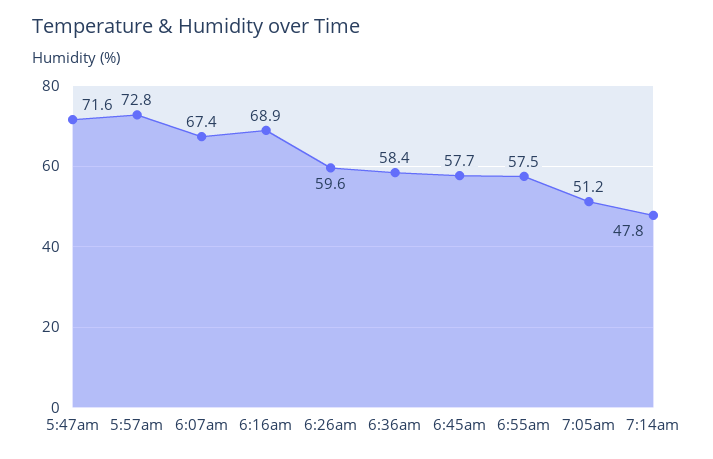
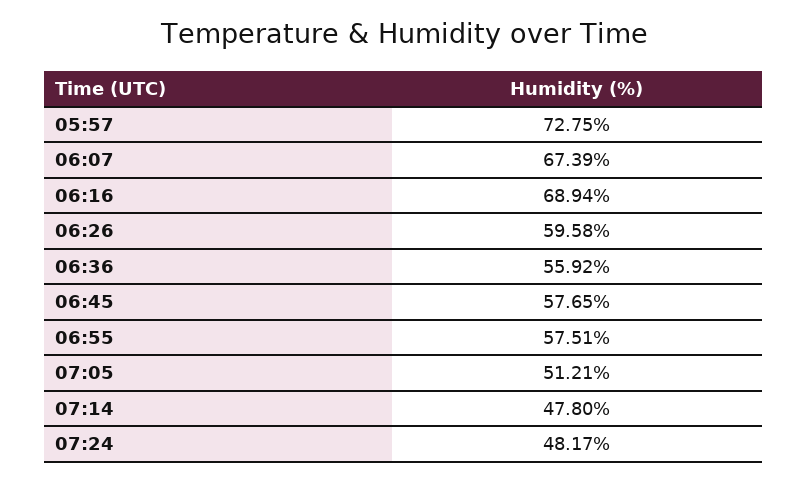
5:47am: 71.6 -> none
6:36am: 58.4 -> 55.92
07:24: none -> 48.17

